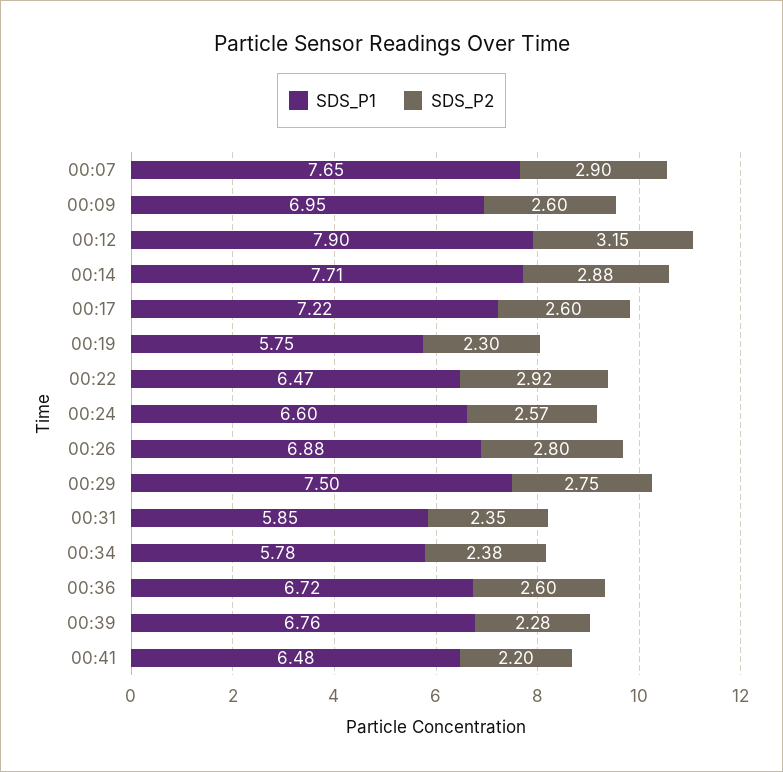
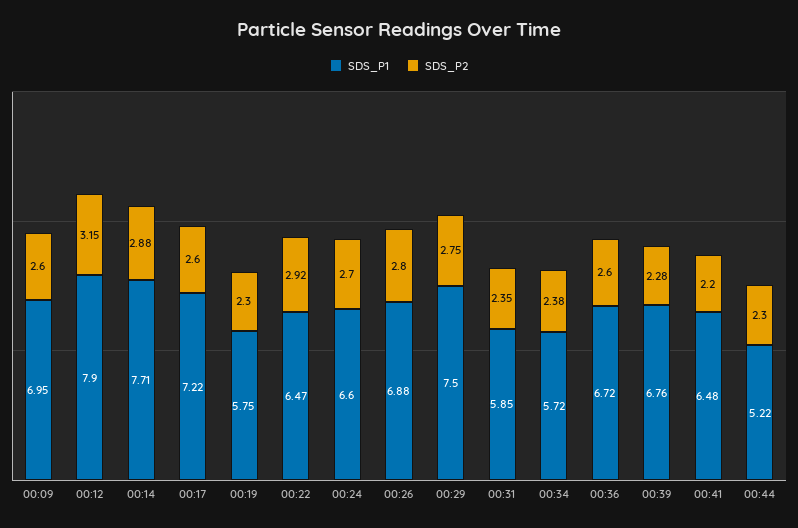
SDS_P1, 00:07: 7.65 -> none
SDS_P2, 00:07: 2.9 -> none
SDS_P2, 00:24: 2.57 -> 2.7
SDS_P1, 00:34: 5.78 -> 5.72
SDS_P1, 00:44: none -> 5.22
SDS_P2, 00:44: none -> 2.3

